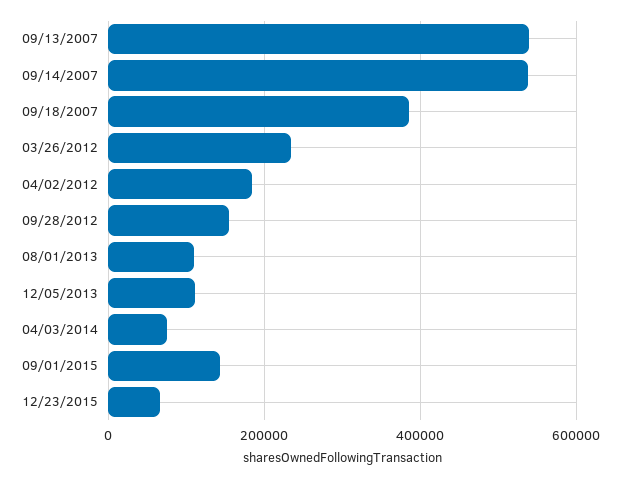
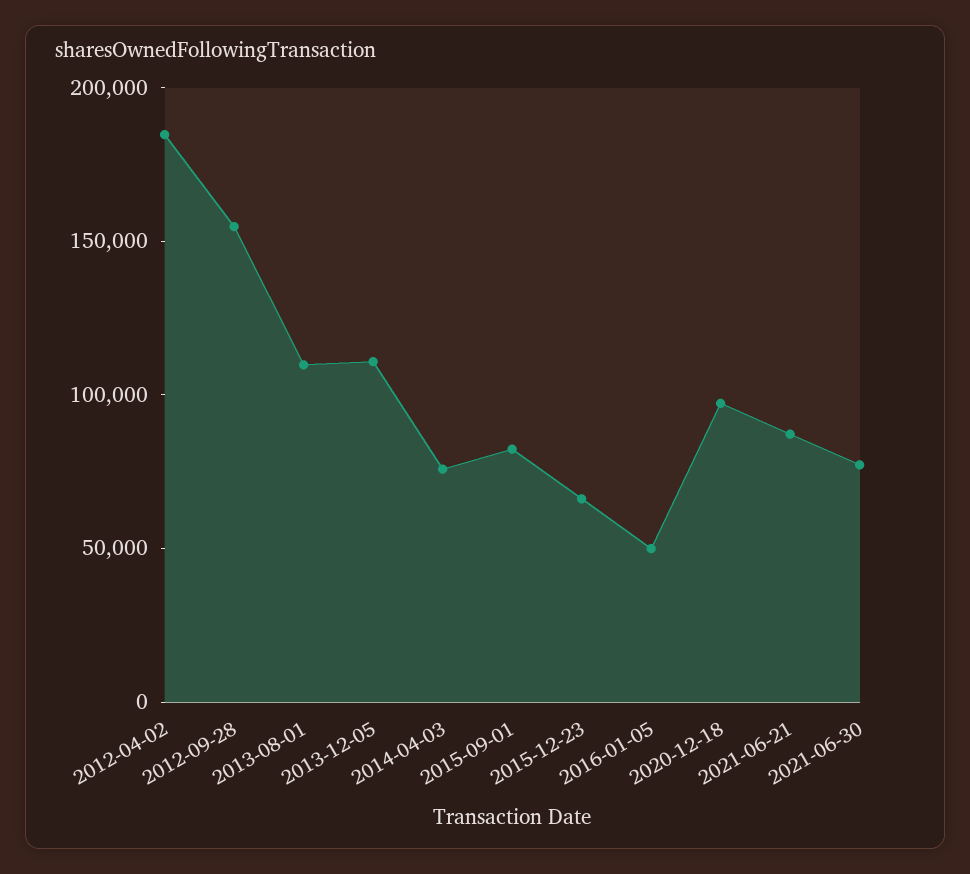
09/13/2007: 540000 -> none
09/14/2007: 540000 -> none
09/18/2007: 380000 -> none
03/26/2012: 240000 -> none
09/01/2015: 140000 -> 80000
2016-01-05: none -> 50000
2020-12-18: none -> 100000
2021-06-21: none -> 90000
2021-06-30: none -> 80000

